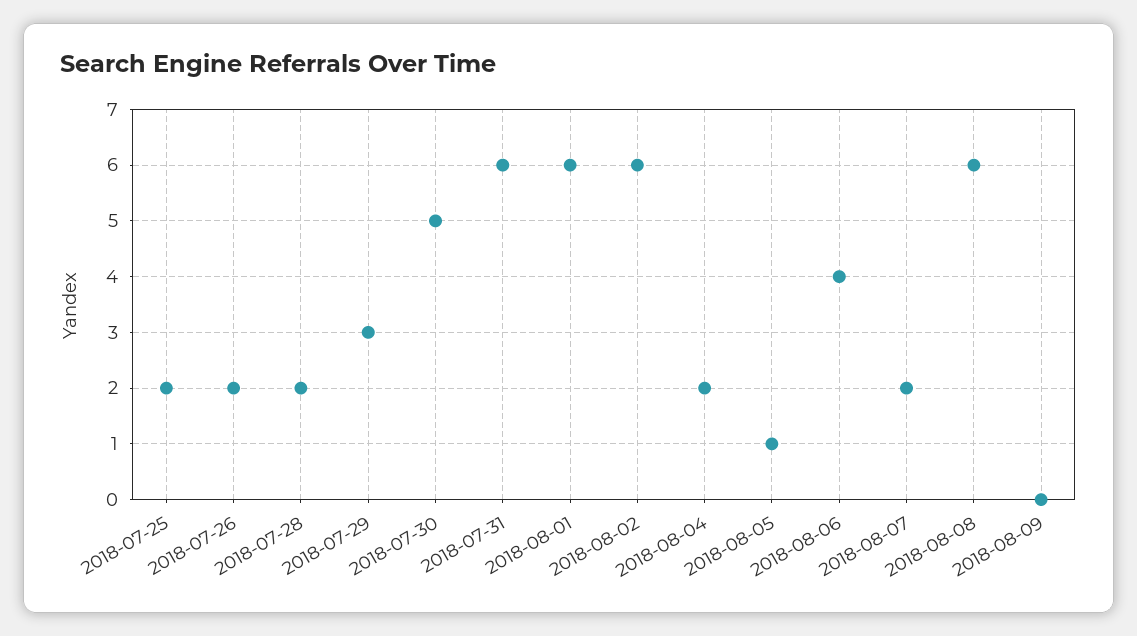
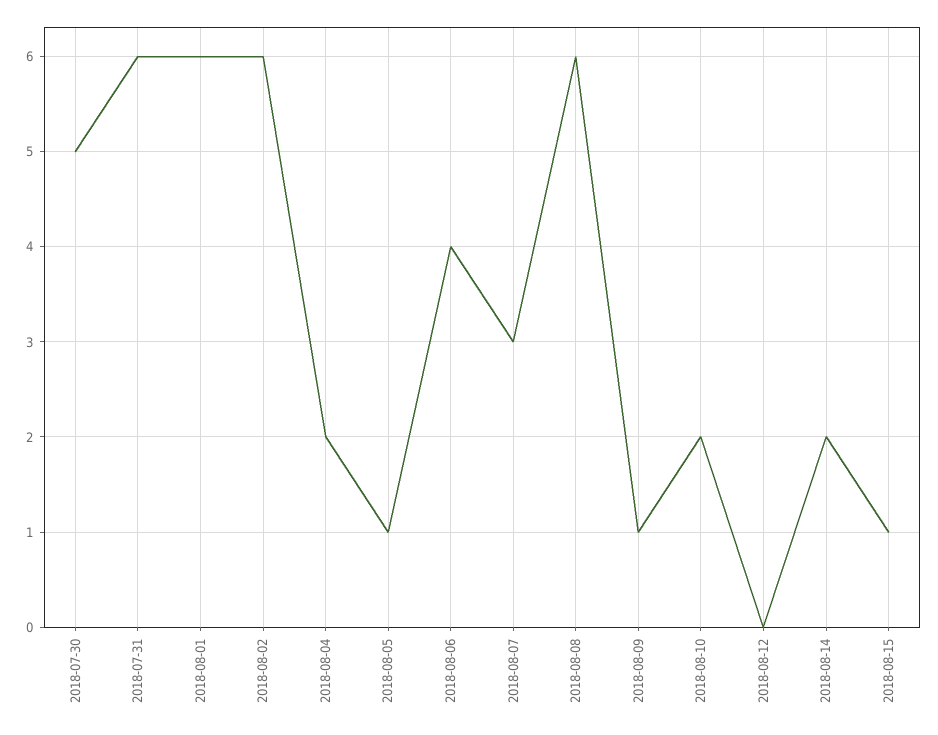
2018-07-25: 2 -> none
2018-07-26: 2 -> none
2018-07-28: 2 -> none
2018-07-29: 3 -> none
2018-08-07: 2 -> 3
2018-08-09: 0 -> 1
2018-08-10: none -> 2
2018-08-12: none -> 0
2018-08-14: none -> 2
2018-08-15: none -> 1

